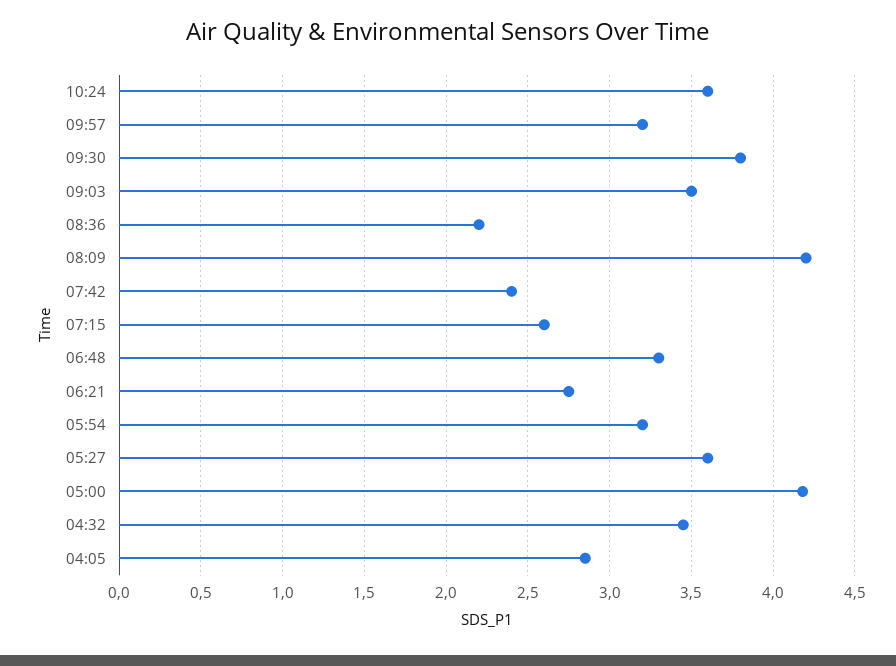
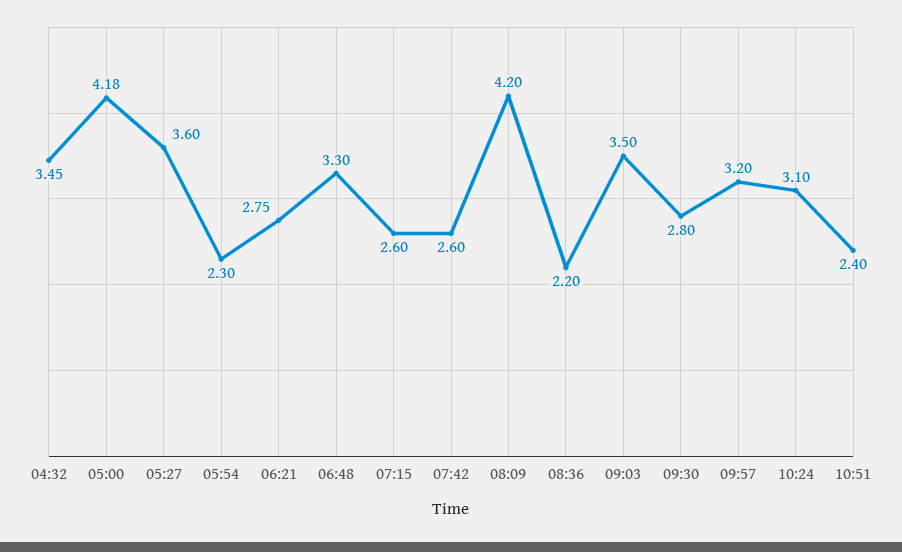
10:24: 3.6 -> 3.1
09:30: 3.8 -> 2.8
07:42: 2.4 -> 2.6
05:54: 3.2 -> 2.3
04:05: 2.85 -> none
10:51: none -> 2.4

